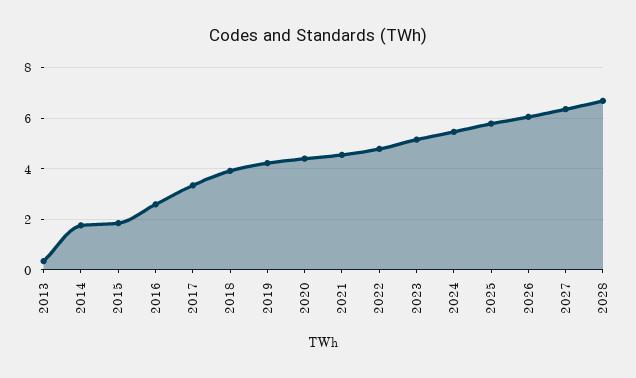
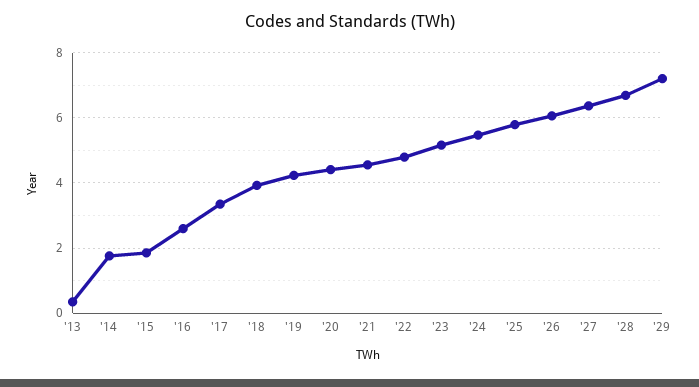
'29: none -> 7.2

